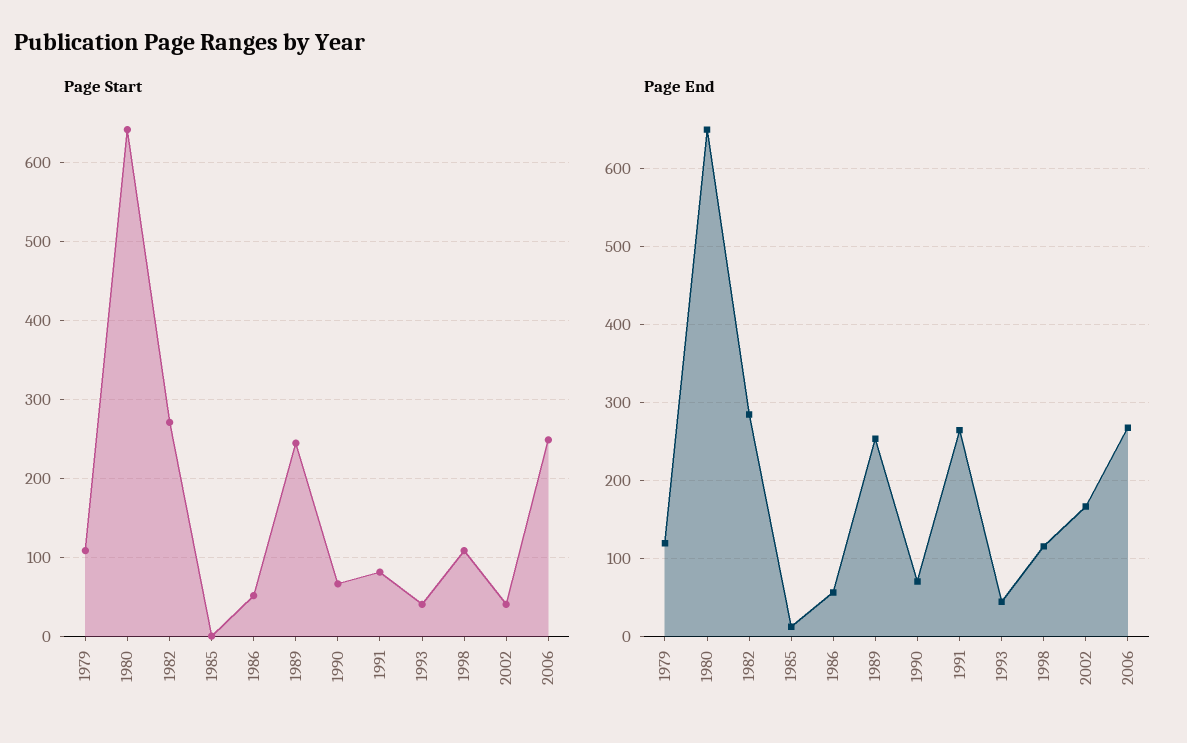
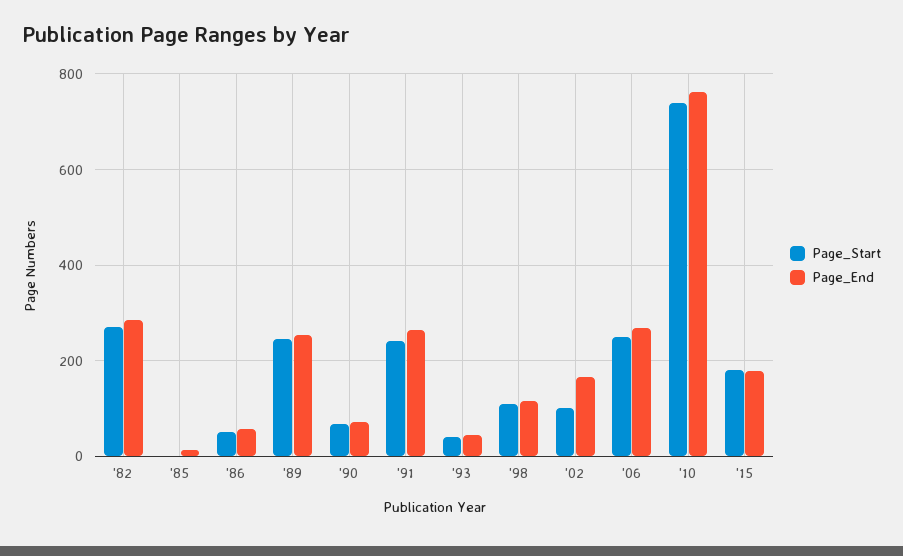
Page Start, 1979: 110 -> none
Page Start, 1980: 640 -> none
Page Start, 1991: 80 -> 240
Page Start, 2002: 40 -> 100
Page End, 1979: 120 -> none
Page End, 1980: 650 -> none
Page Start, '10: none -> 740
Page End, '10: none -> 760
Page Start, '15: none -> 180
Page End, '15: none -> 180

